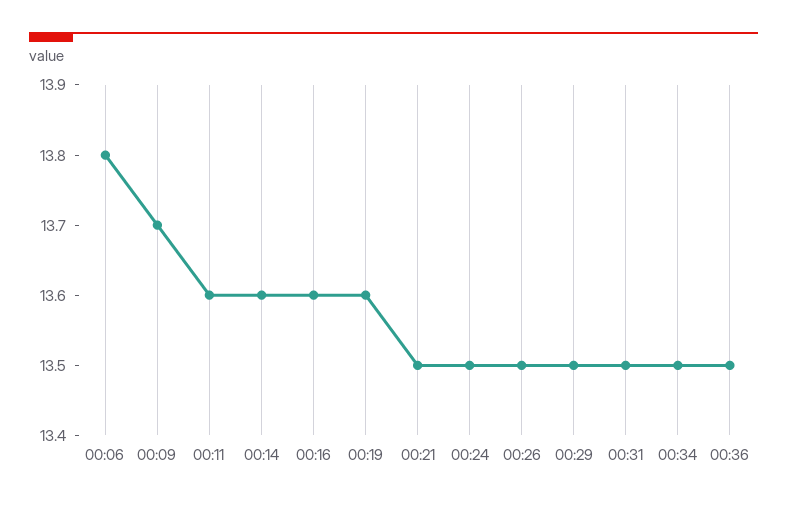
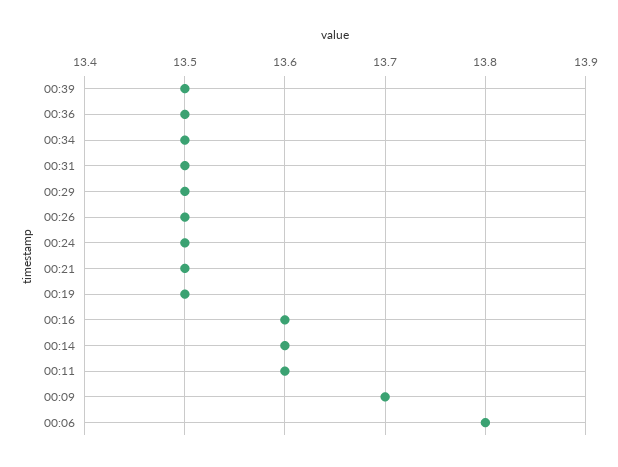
00:19: 13.6 -> 13.5
00:39: none -> 13.5

